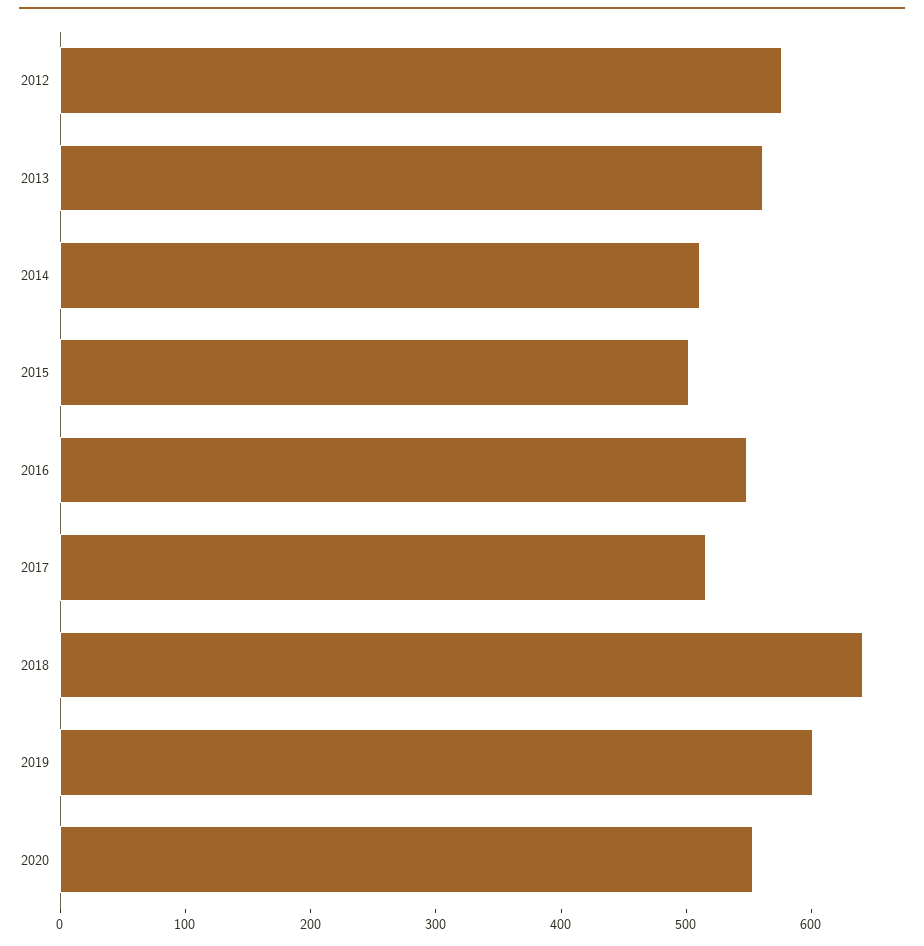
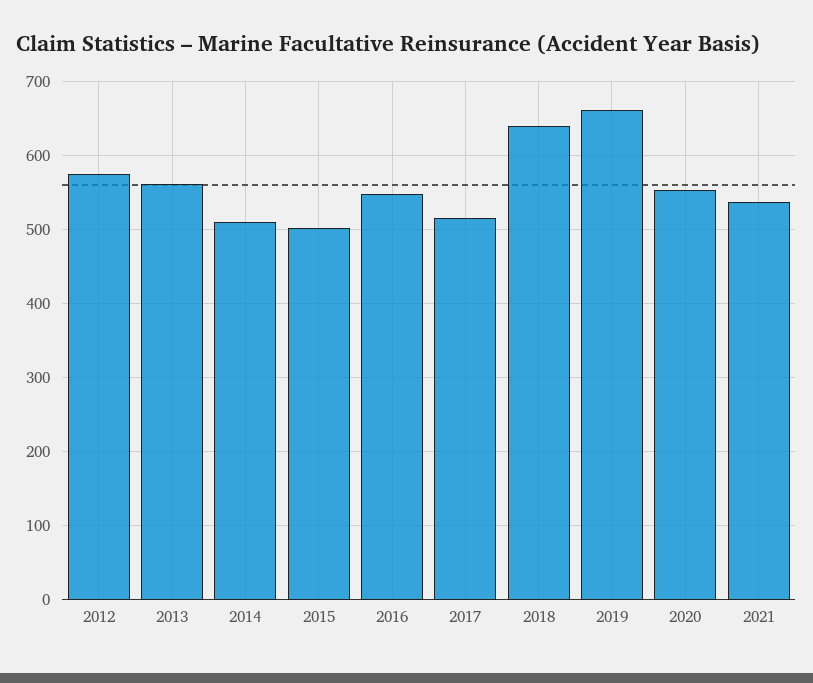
2019: 600 -> 660
2021: none -> 540

